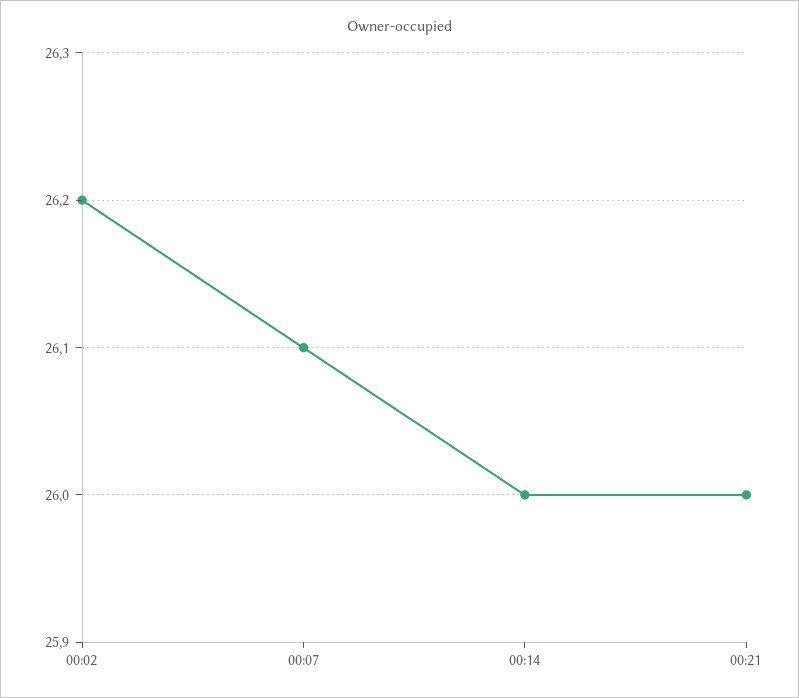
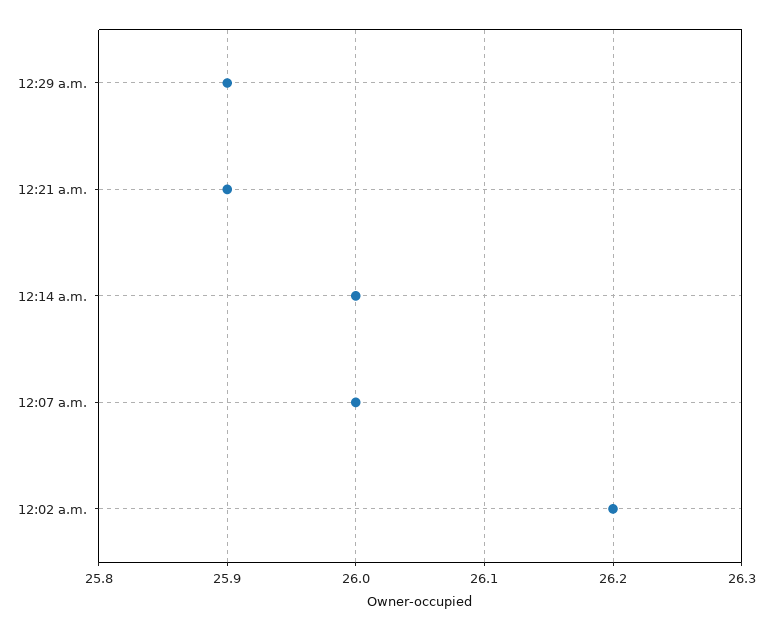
00:07: 26.1 -> 26
00:21: 26 -> 25.9
12:29 a.m.: none -> 25.9

